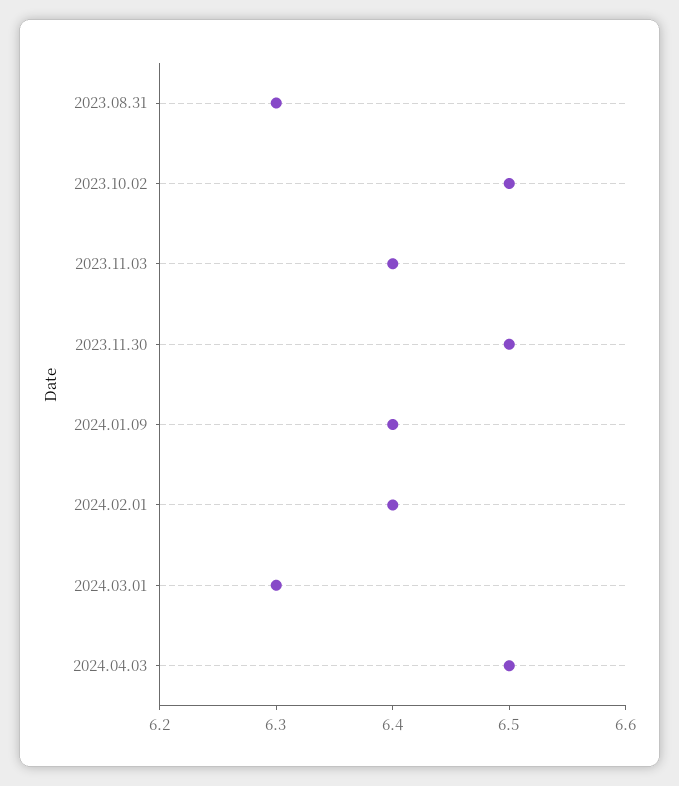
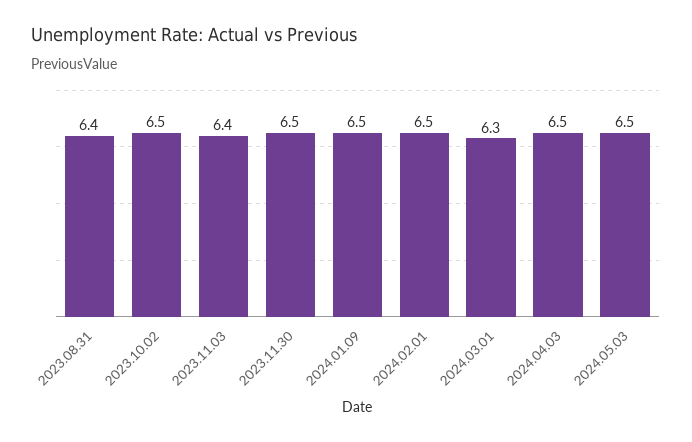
2023.08.31: 6.3 -> 6.4
2024.01.09: 6.4 -> 6.5
2024.02.01: 6.4 -> 6.5
2024.05.03: none -> 6.5

